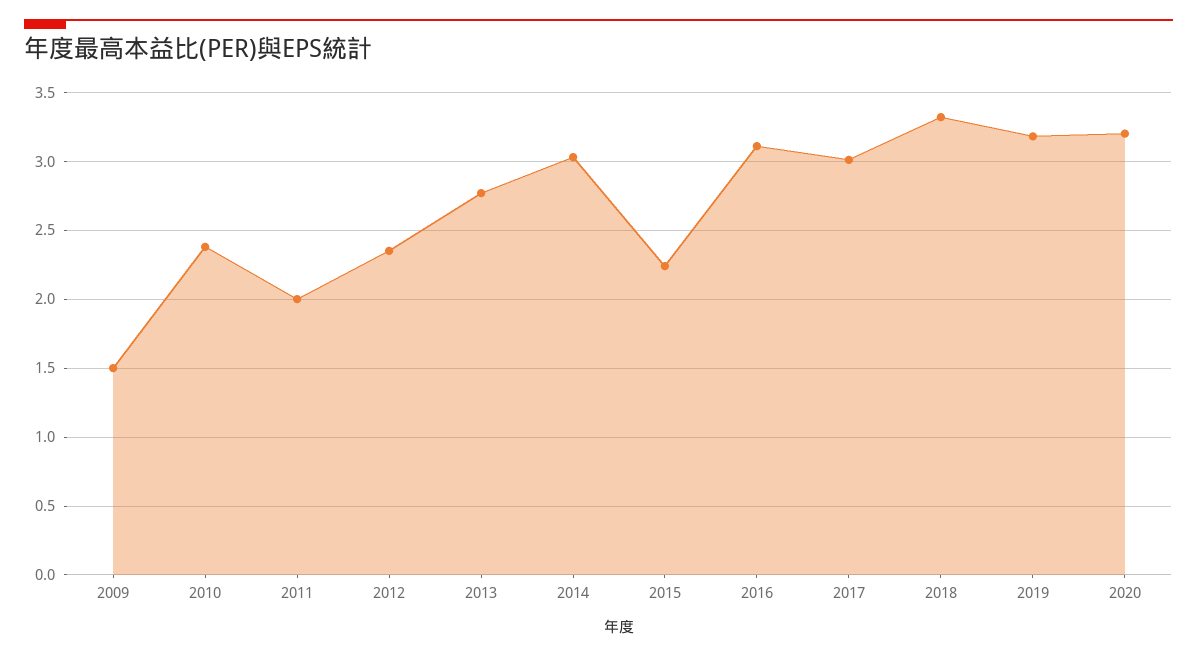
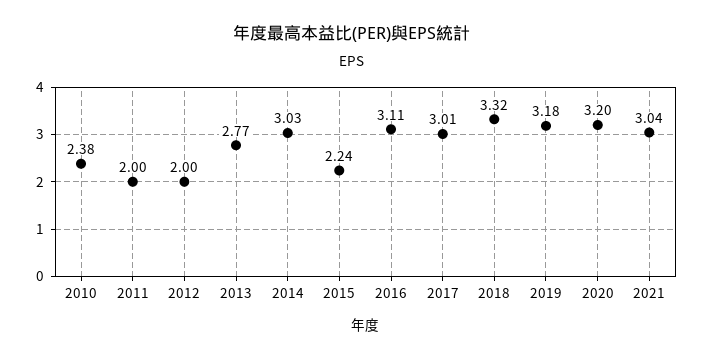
2009: 1.5 -> none
2012: 2.35 -> 2
2021: none -> 3.04

